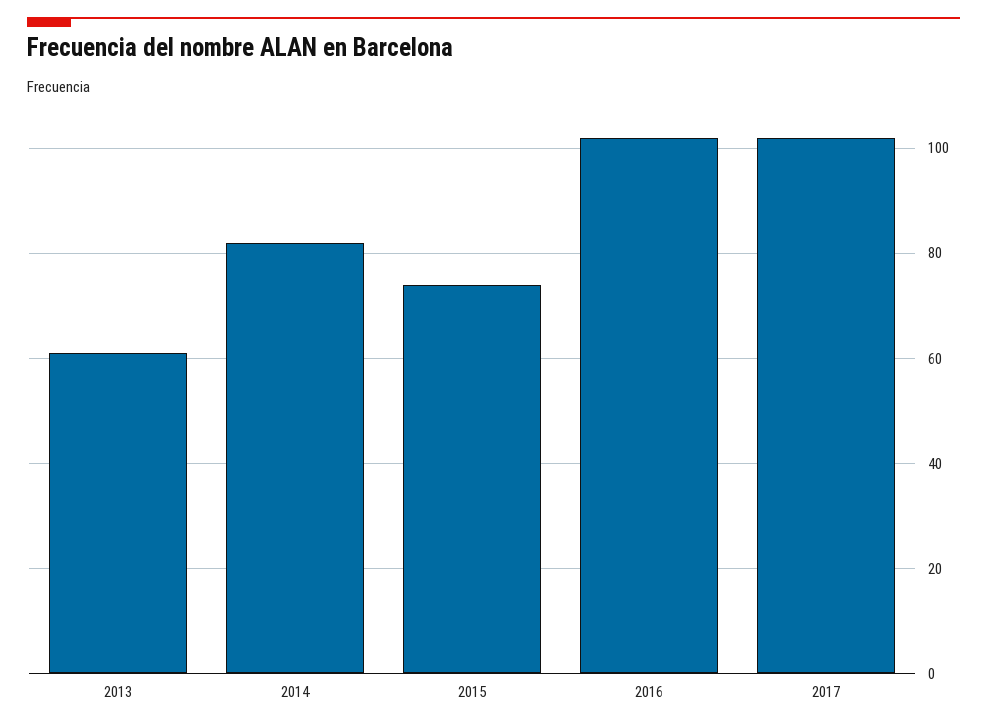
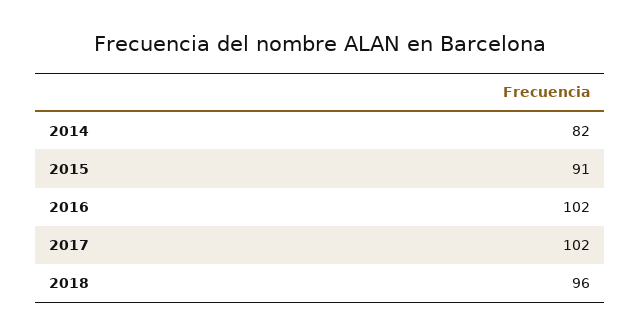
2013: 60 -> none
2015: 75 -> 91
2018: none -> 96

